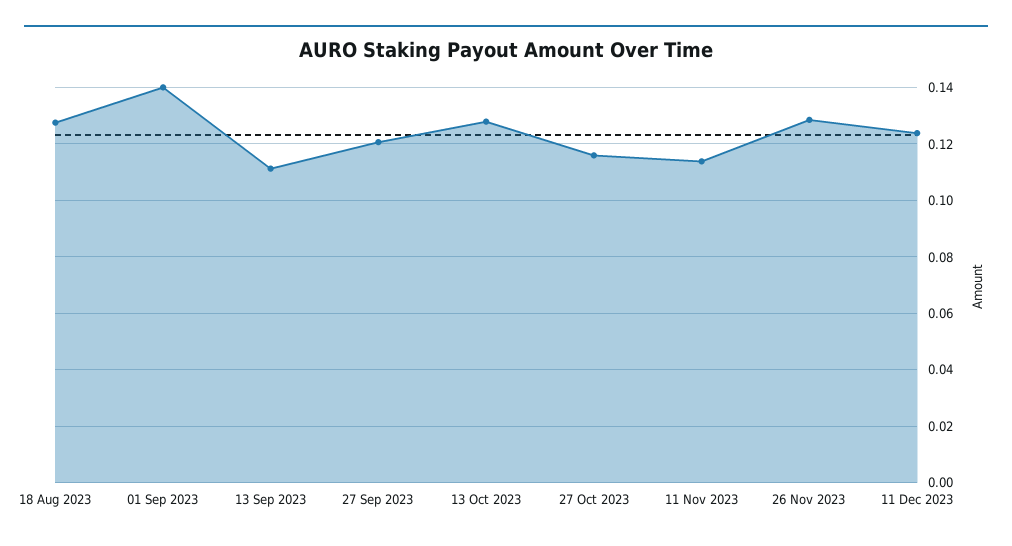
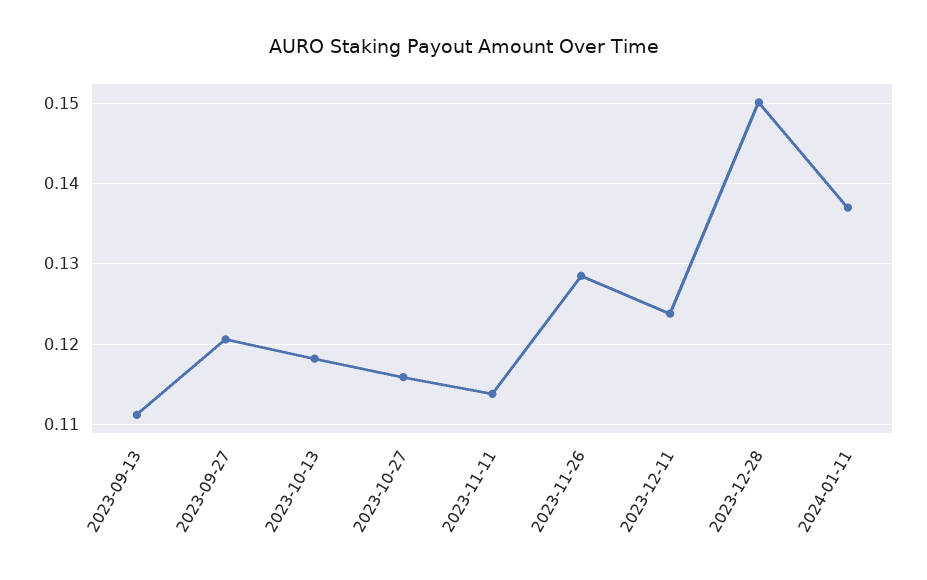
18 Aug 2023: 0.1275 -> none
01 Sep 2023: 0.14 -> none
13 Oct 2023: 0.1275 -> 0.118
2023-12-28: none -> 0.15
2024-01-11: none -> 0.137

